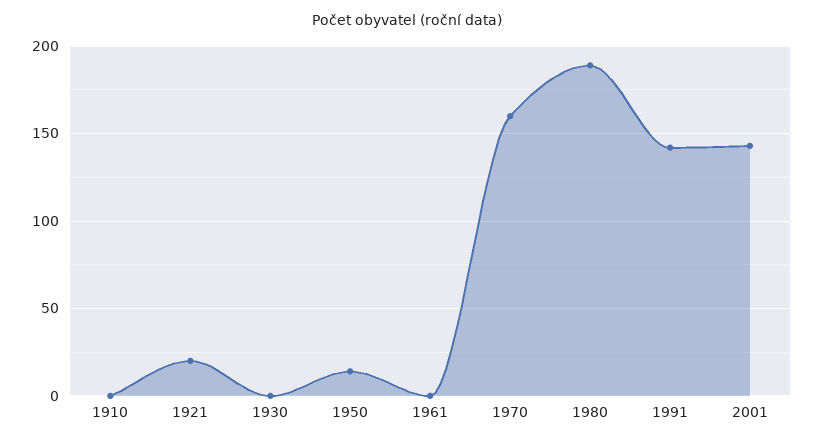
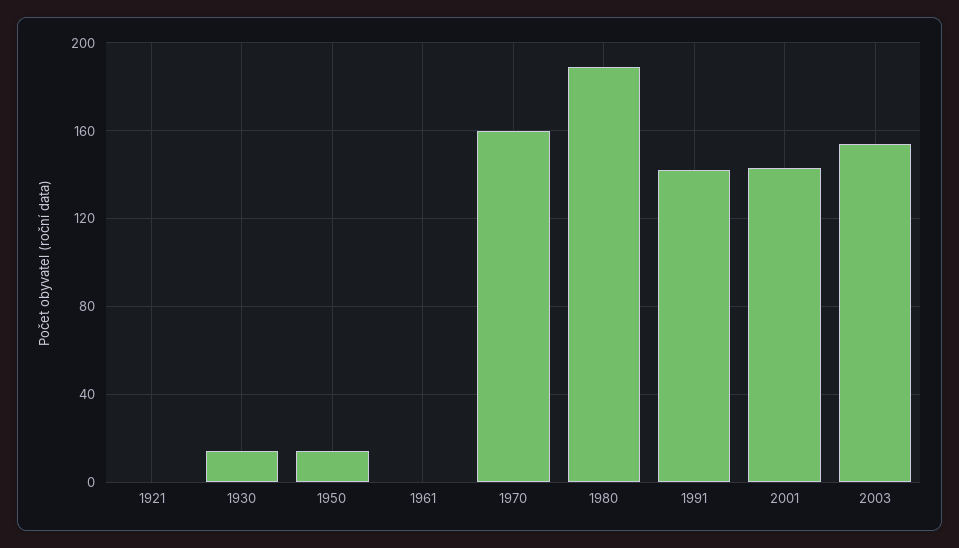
1910: 0 -> none
1921: 20 -> 0
1930: 0 -> 15
2003: none -> 155

